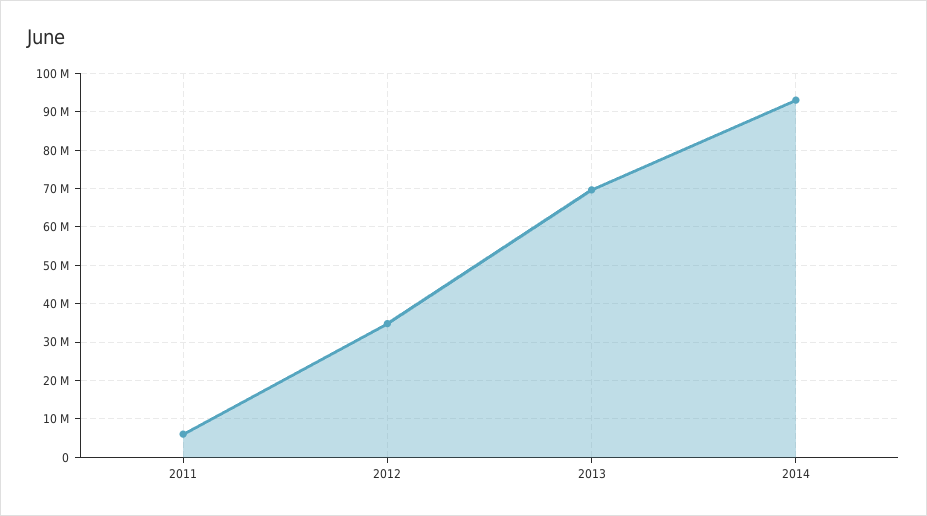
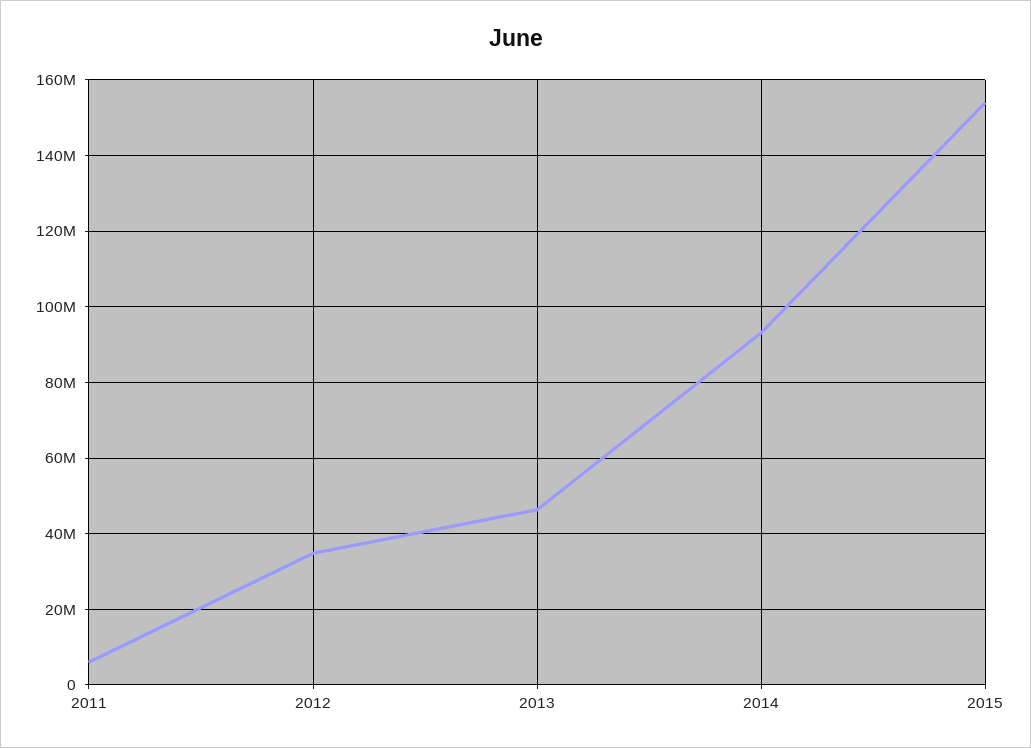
2013: 70000000 -> 46000000
2015: none -> 154000000

